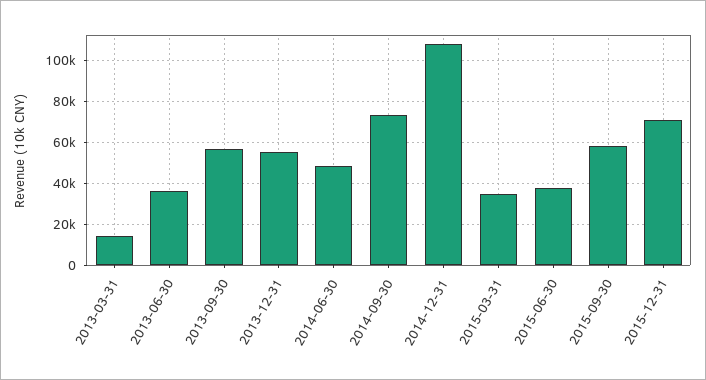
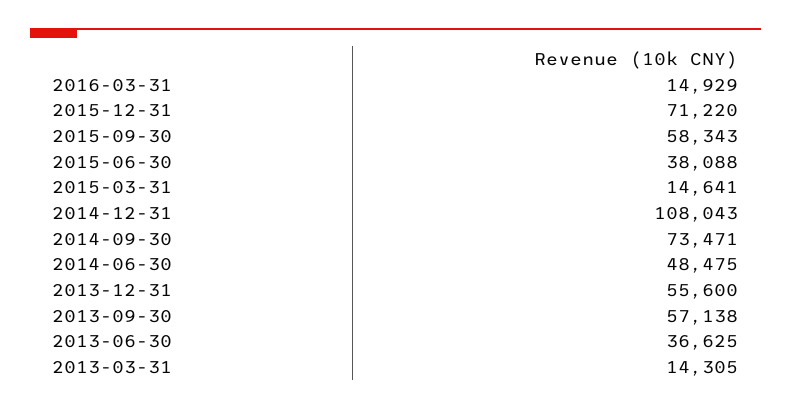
2015-03-31: 35000 -> 14641
2016-03-31: none -> 14929

